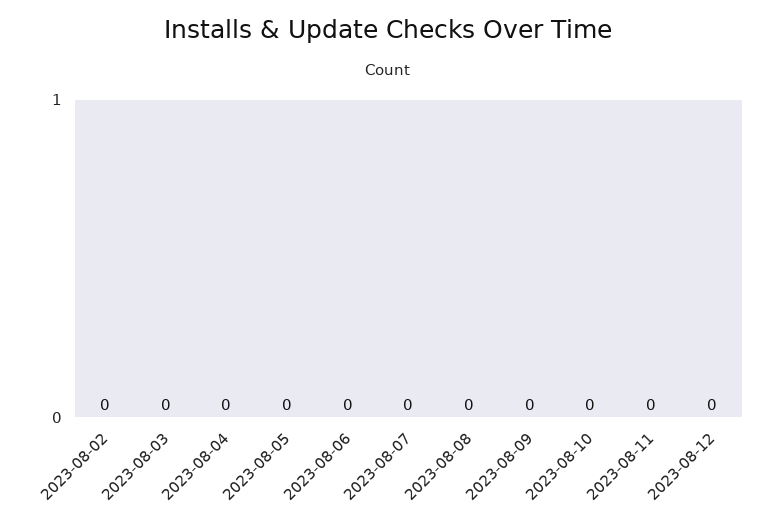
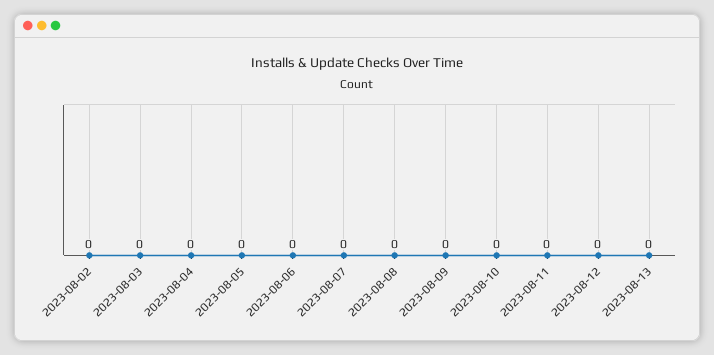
2023-08-13: none -> 0

